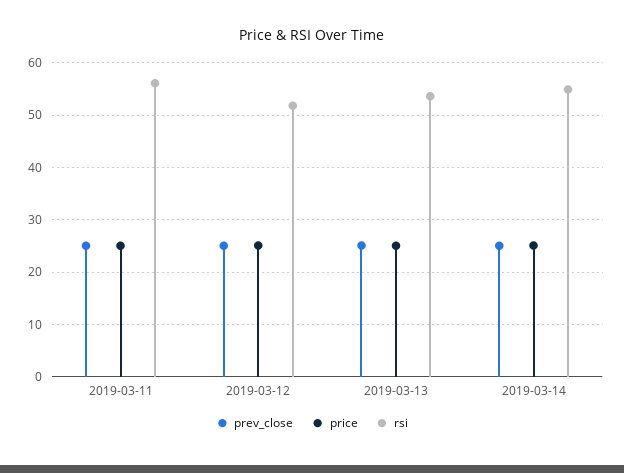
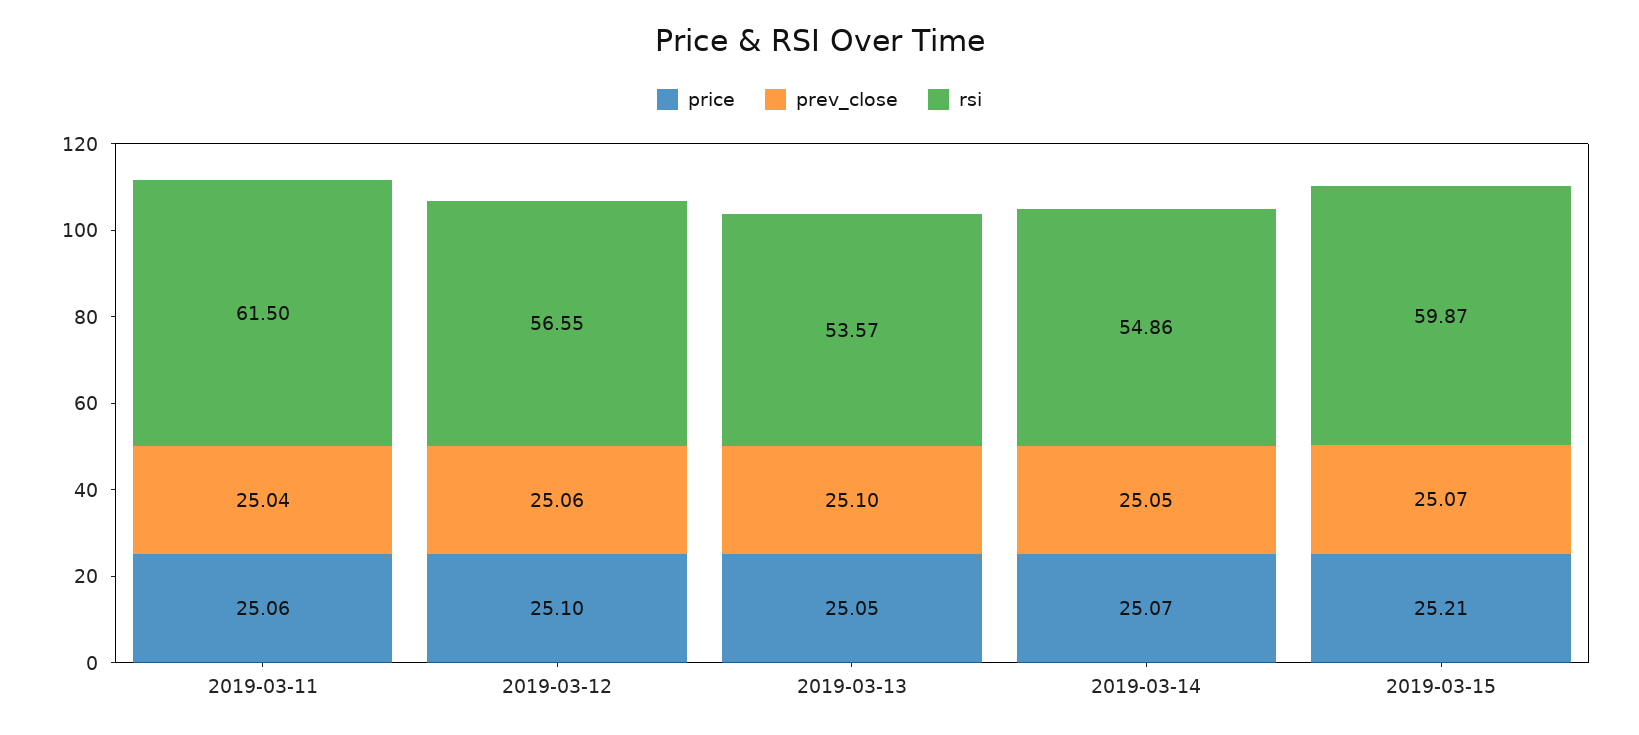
rsi, 2019-03-11: 56 -> 61.5
rsi, 2019-03-12: 52 -> 56.55
price, 2019-03-15: none -> 25.21
prev_close, 2019-03-15: none -> 25.07
rsi, 2019-03-15: none -> 59.87

